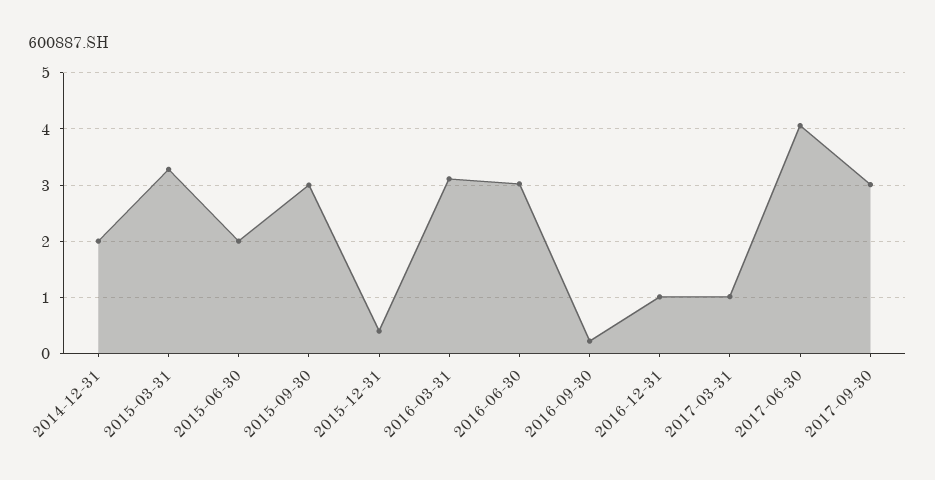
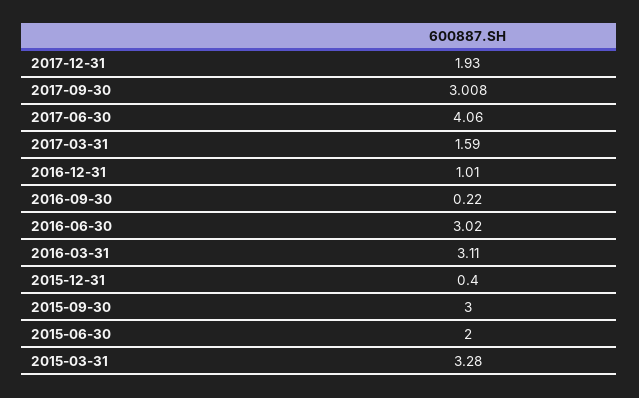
2014-12-31: 2 -> none
2017-03-31: 1 -> 1.59
2017-12-31: none -> 1.93

